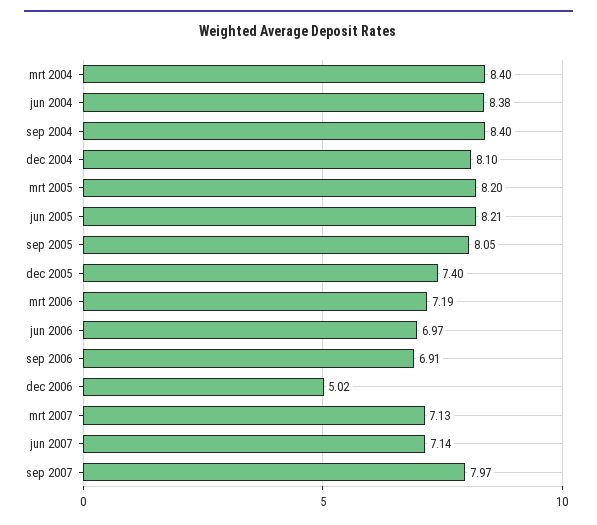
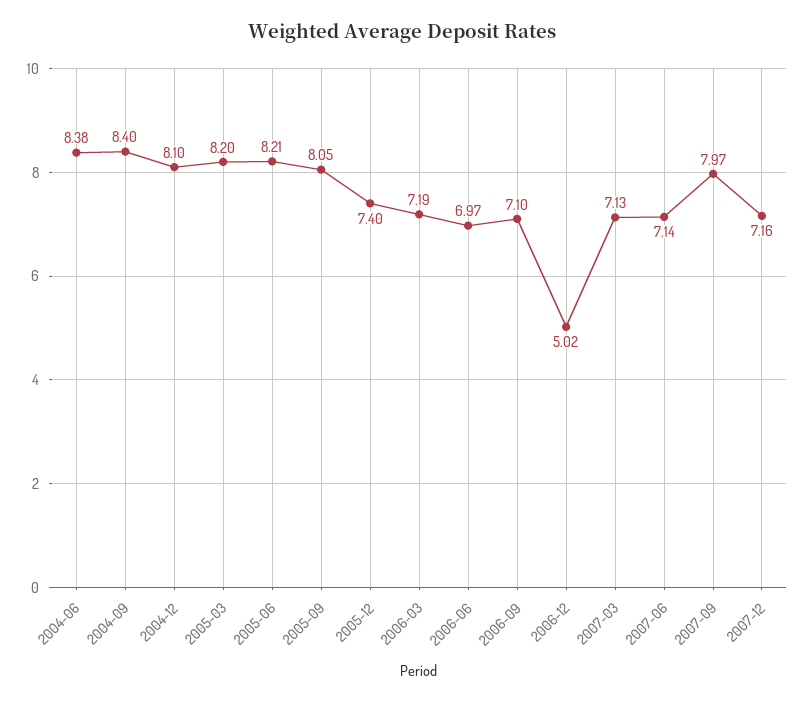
mrt 2004: 8.4 -> none
sep 2006: 6.91 -> 7.1
2007-12: none -> 7.16

